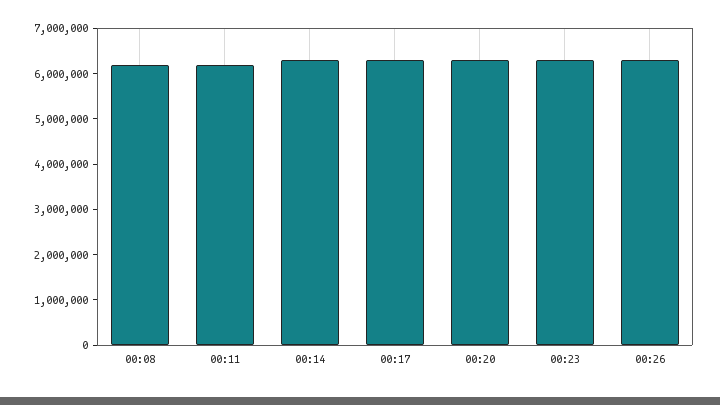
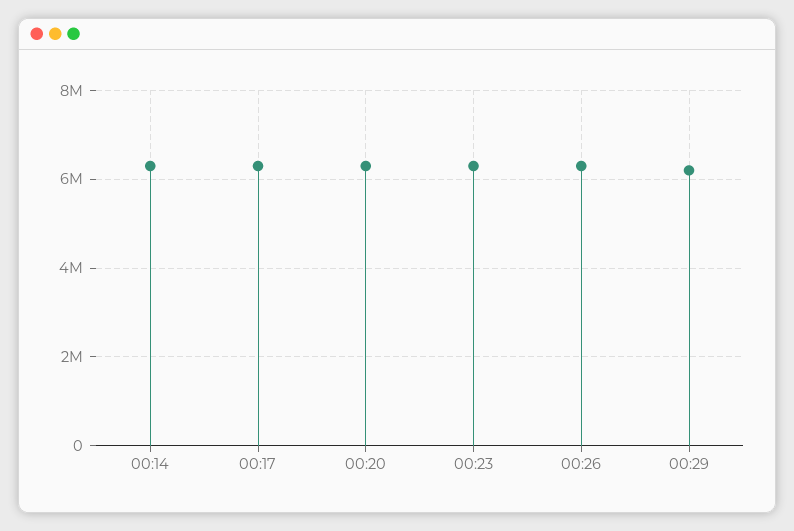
00:08: 6200000 -> none
00:11: 6200000 -> none
00:29: none -> 6200000

